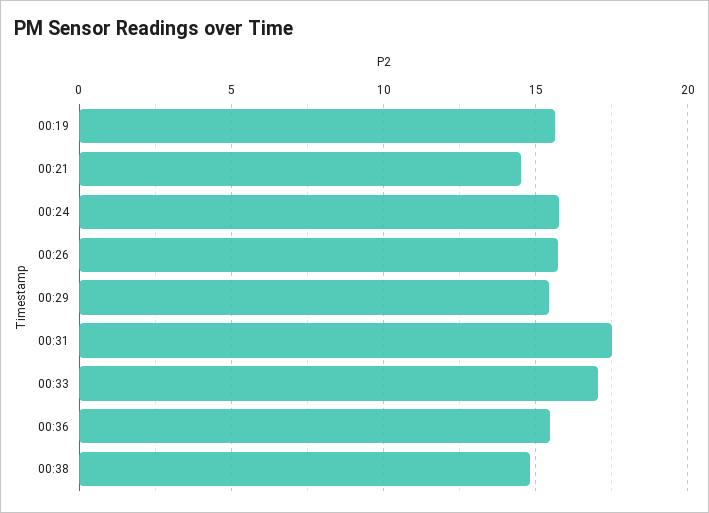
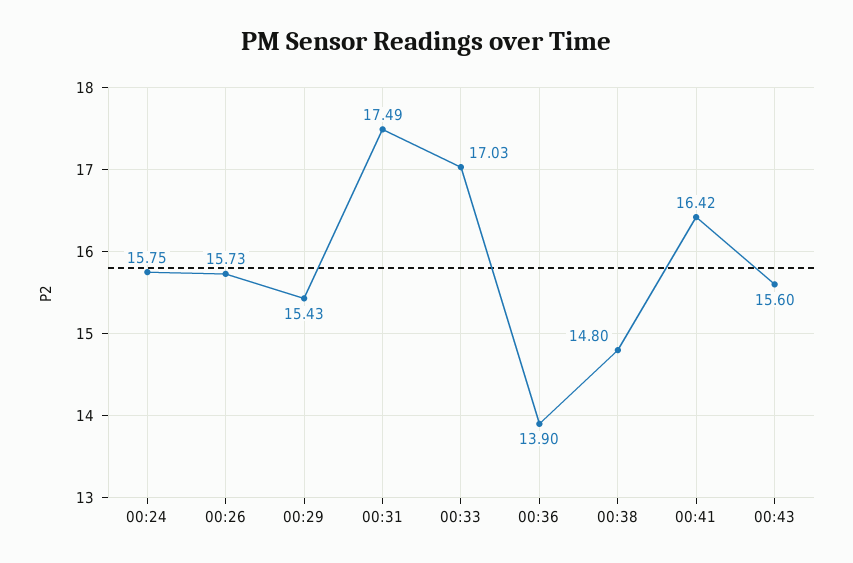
00:19: 15.5 -> none
00:21: 14.5 -> none
00:36: 15.5 -> 13.9
00:41: none -> 16.42
00:43: none -> 15.6

